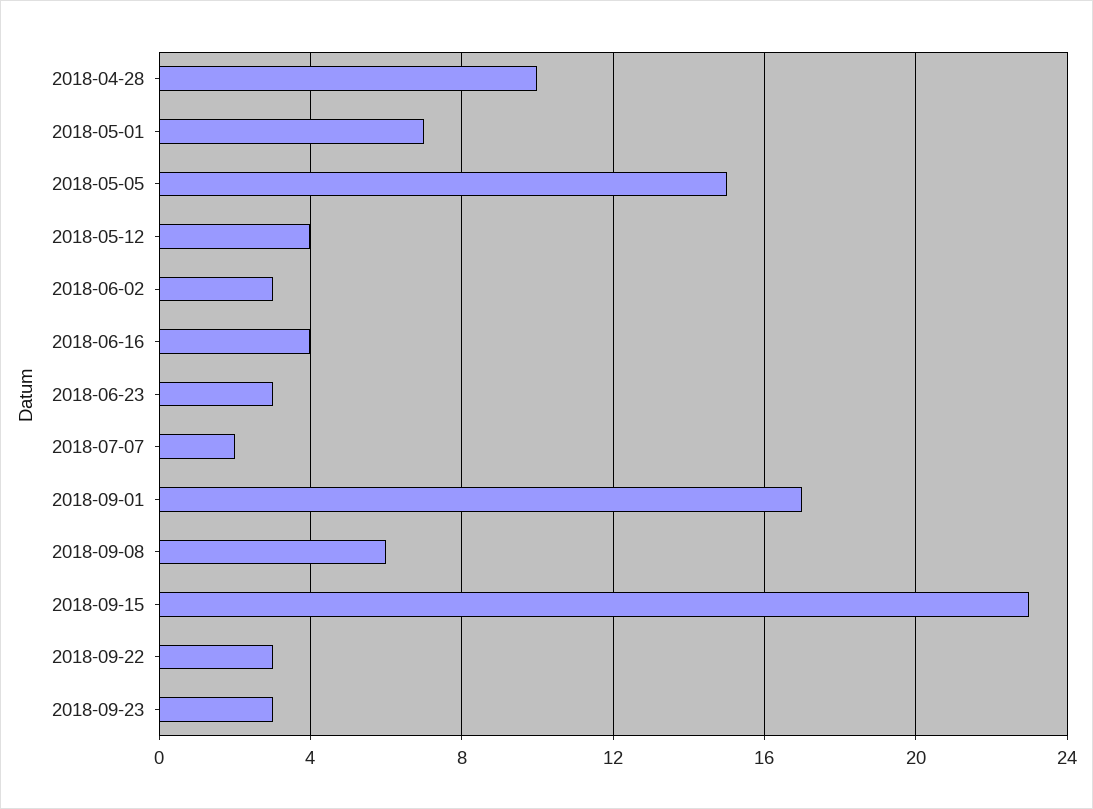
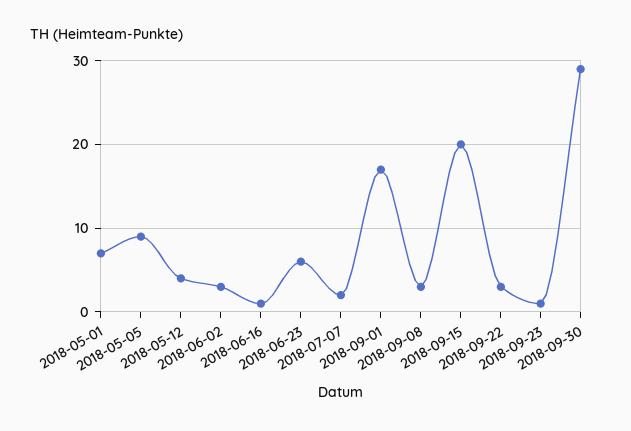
2018-04-28: 10 -> none
2018-05-05: 15 -> 9
2018-06-16: 4 -> 1
2018-06-23: 3 -> 6
2018-09-08: 6 -> 3
2018-09-15: 23 -> 20
2018-09-23: 3 -> 1
2018-09-30: none -> 29

